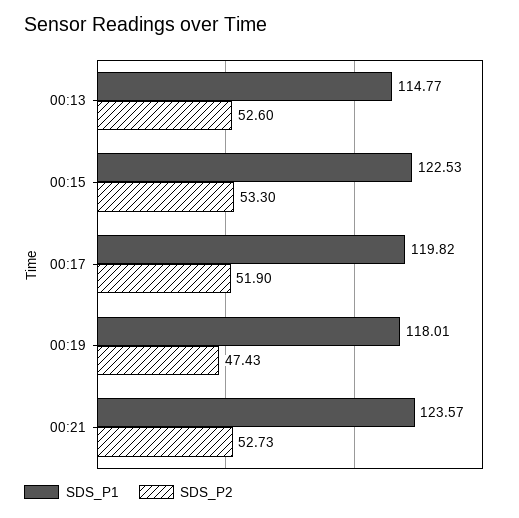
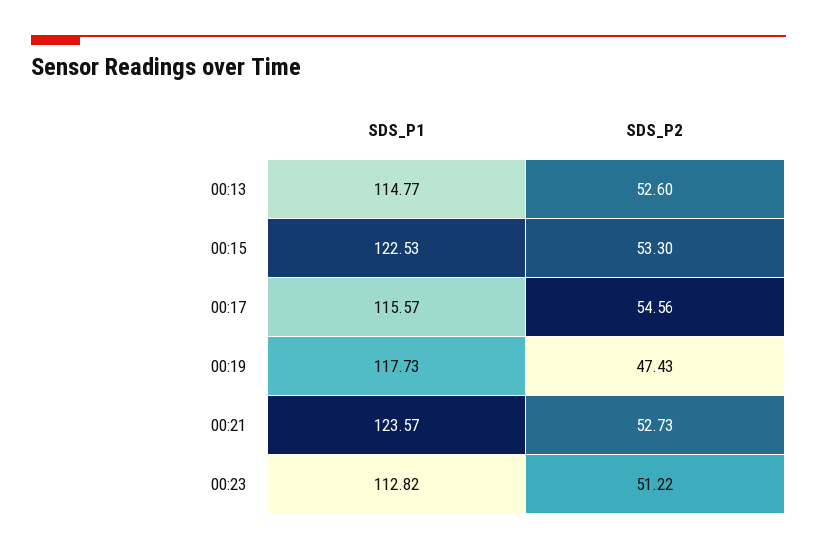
SDS_P1, 00:17: 119.82 -> 115.57
SDS_P2, 00:17: 51.9 -> 54.56
SDS_P1, 00:19: 118.01 -> 117.73
SDS_P1, 00:23: none -> 112.82
SDS_P2, 00:23: none -> 51.22

